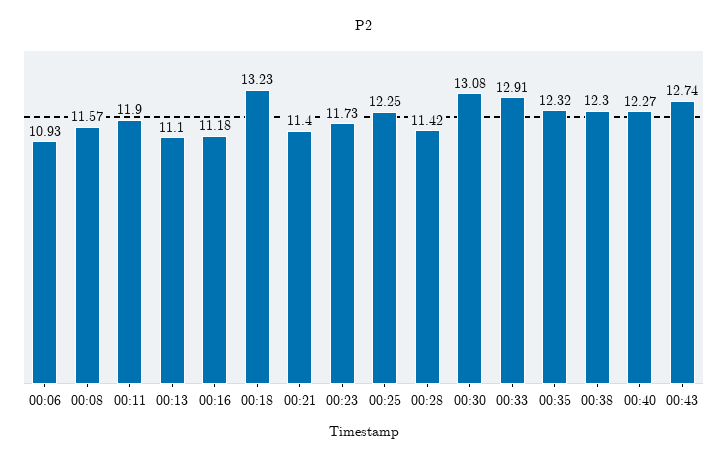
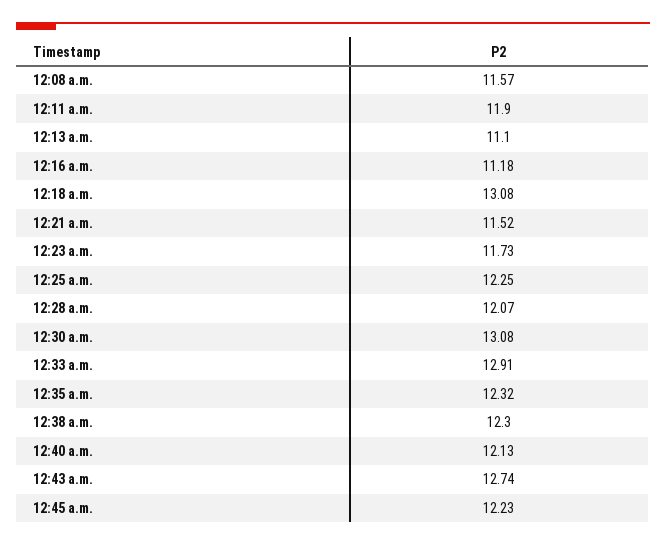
00:06: 10.93 -> none
00:18: 13.23 -> 13.08
00:21: 11.4 -> 11.52
00:28: 11.42 -> 12.07
00:40: 12.27 -> 12.13
12:45 a.m.: none -> 12.23

